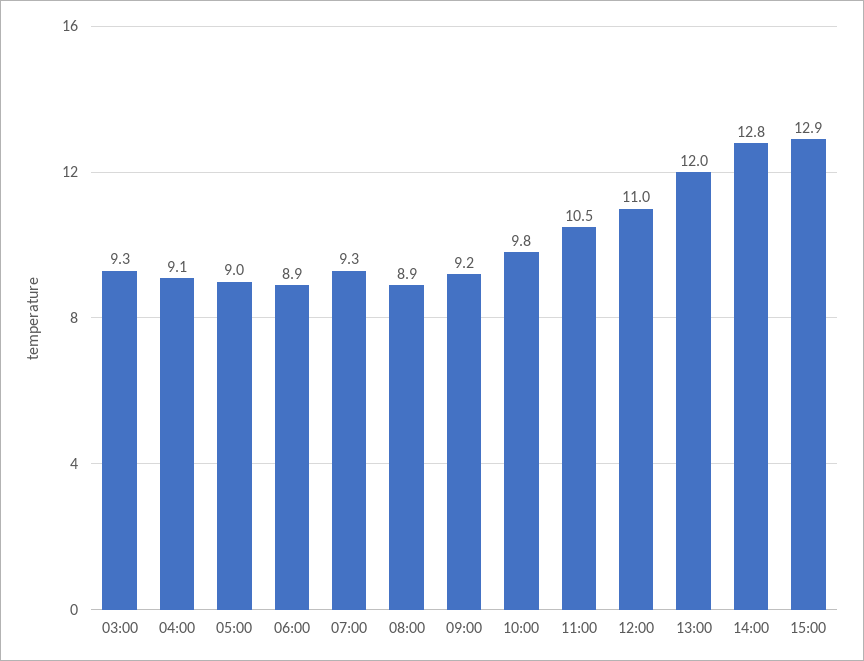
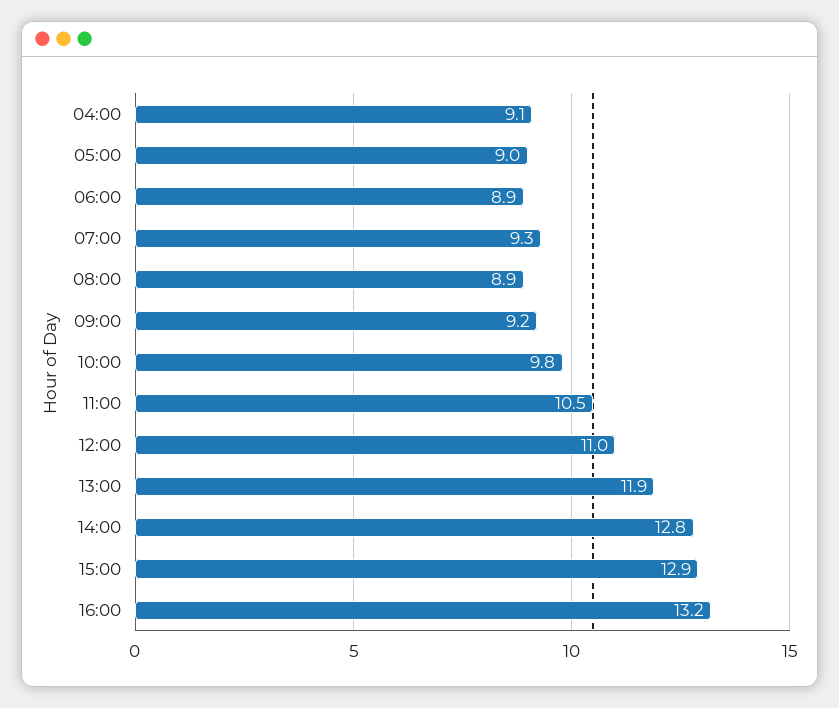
03:00: 9.3 -> none
13:00: 12 -> 11.9
16:00: none -> 13.2

